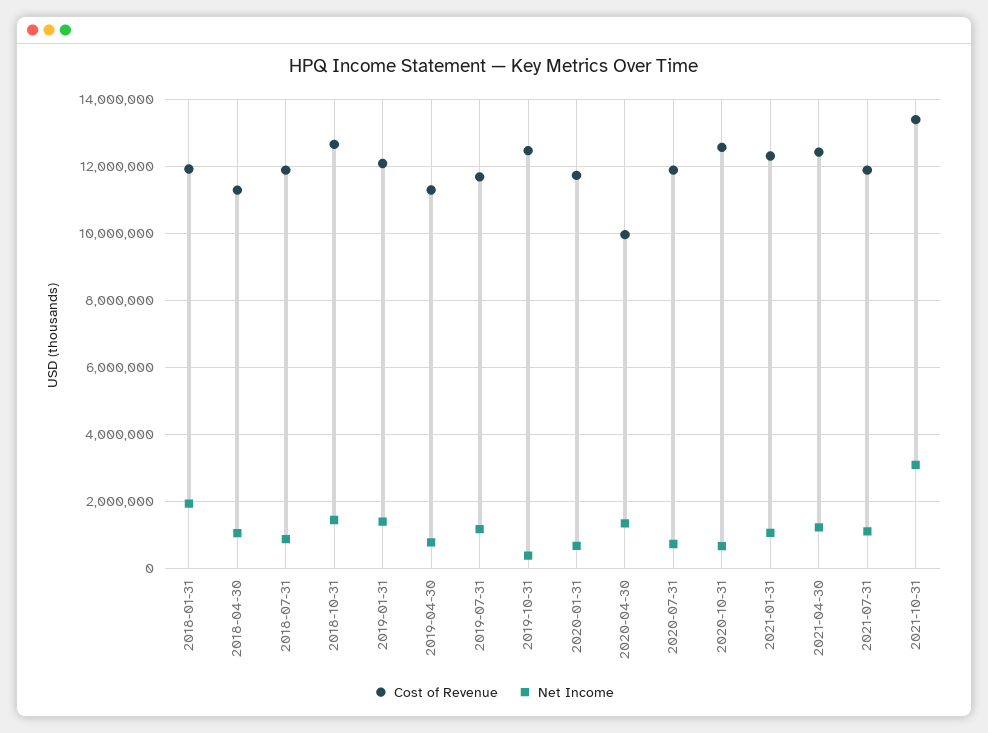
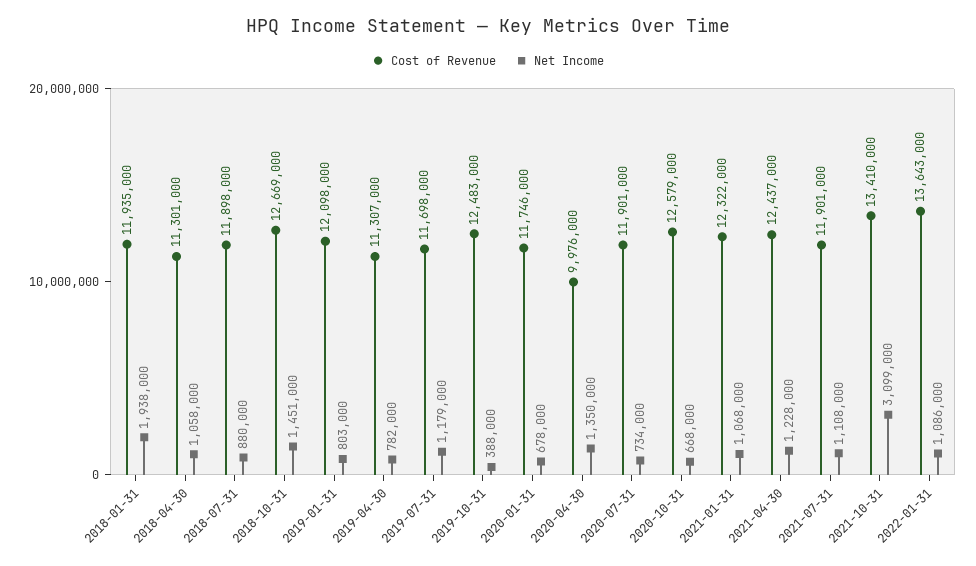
Net Income, 2019-01-31: 1400000 -> 803000
Cost of Revenue, 2022-01-31: none -> 13643000
Net Income, 2022-01-31: none -> 1086000

